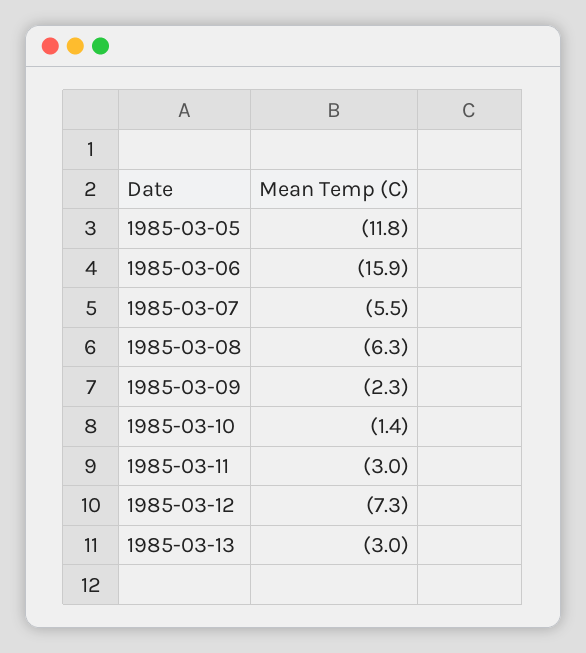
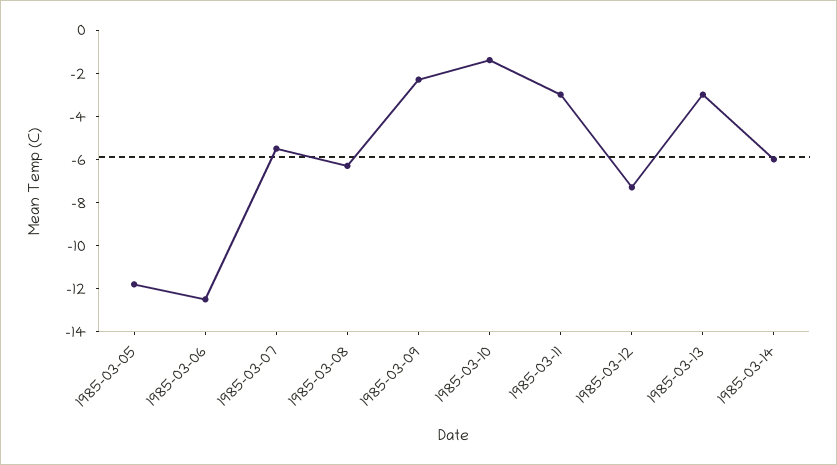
1985-03-06: -15.9 -> -12.5
1985-03-14: none -> -6

